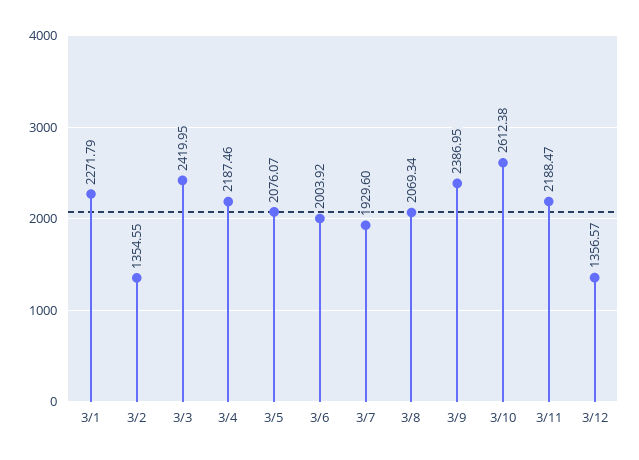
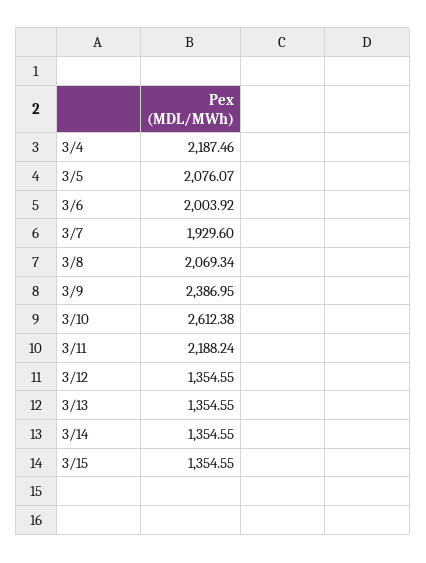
3/1: 2271.79 -> none
3/2: 1354.55 -> none
3/3: 2419.95 -> none
3/11: 2188.47 -> 2188.24
3/12: 1356.57 -> 1354.55
3/13: none -> 1354.55
3/14: none -> 1354.55
3/15: none -> 1354.55

